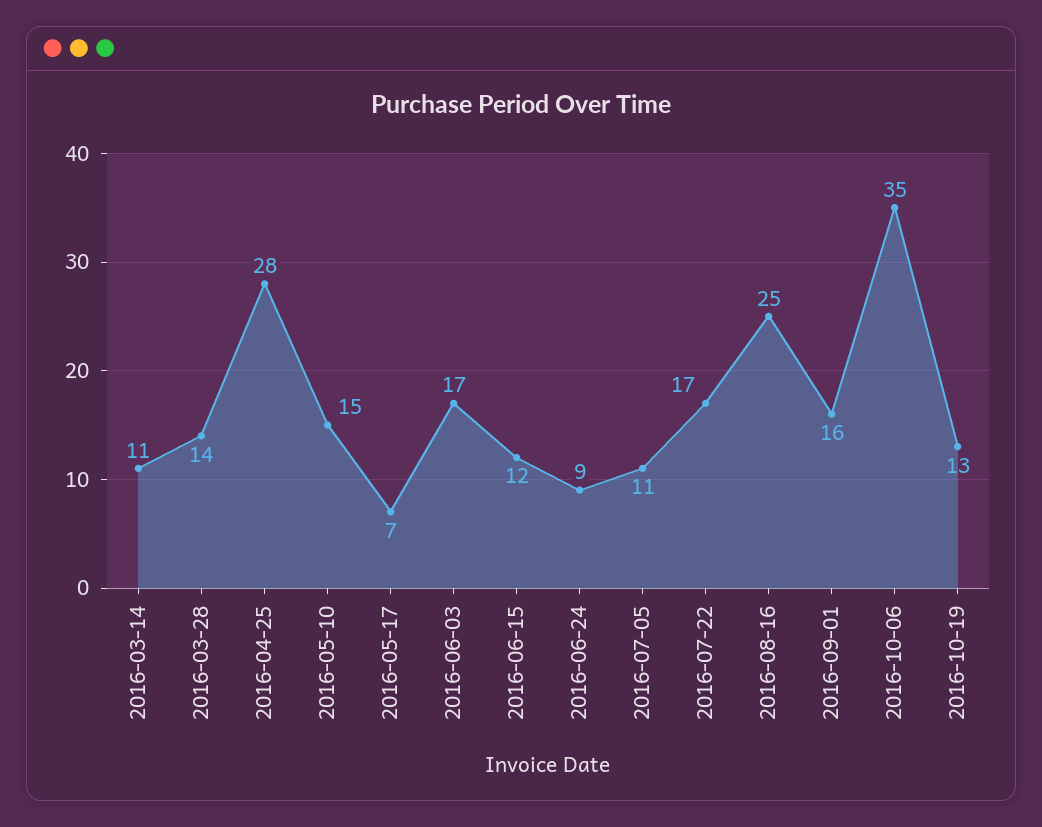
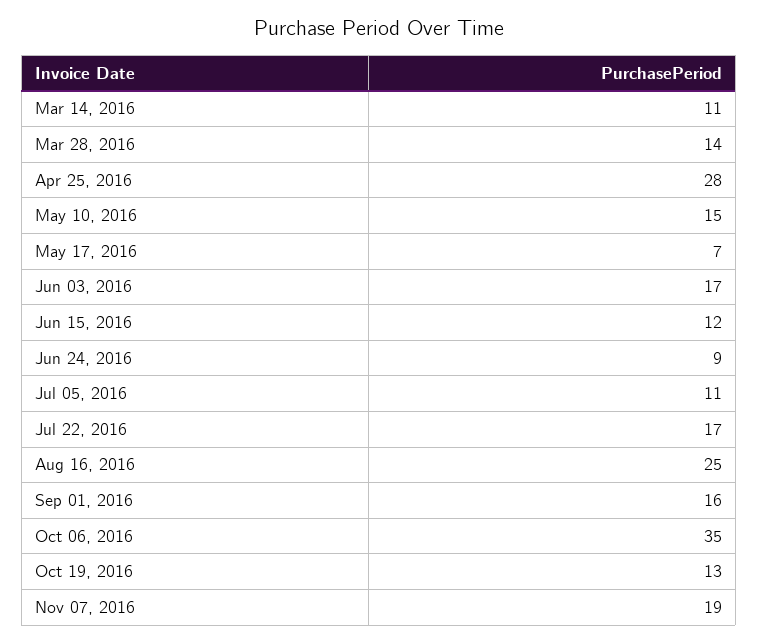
Nov 07, 2016: none -> 19

